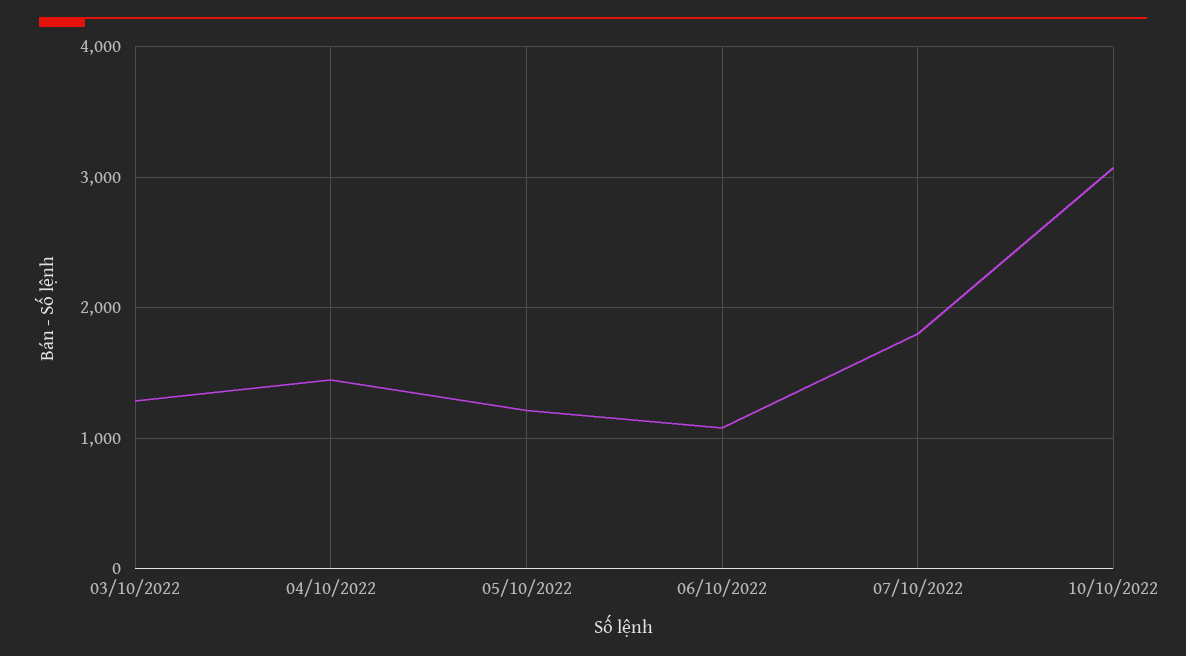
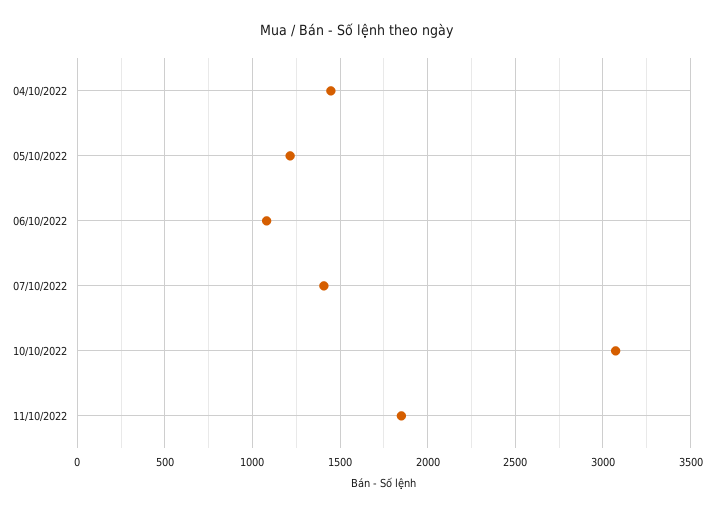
03/10/2022: 1300 -> none
07/10/2022: 1800 -> 1400
11/10/2022: none -> 1850

